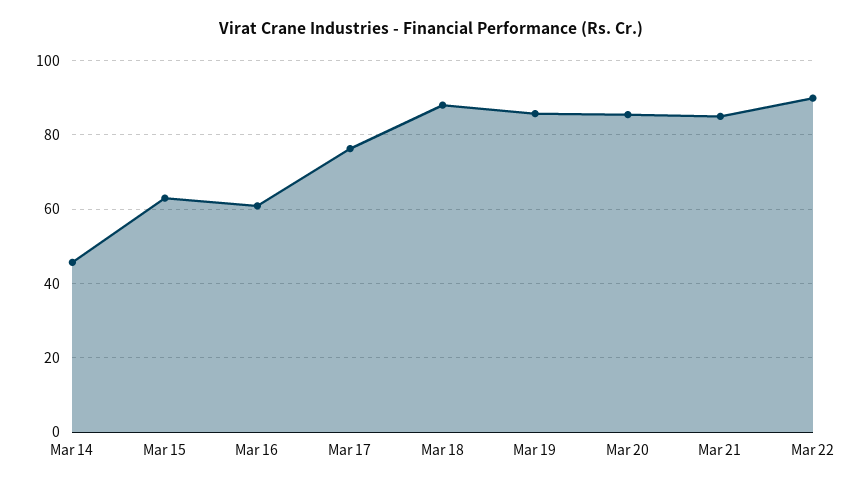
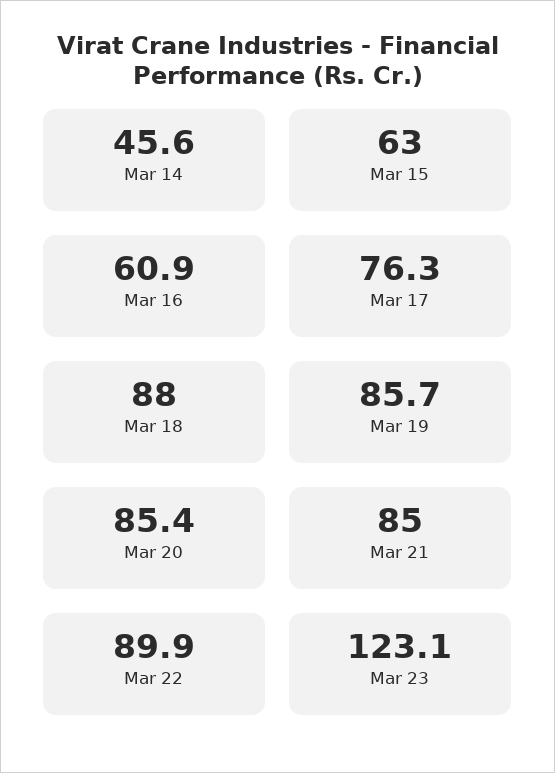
Mar 23: none -> 123.1

